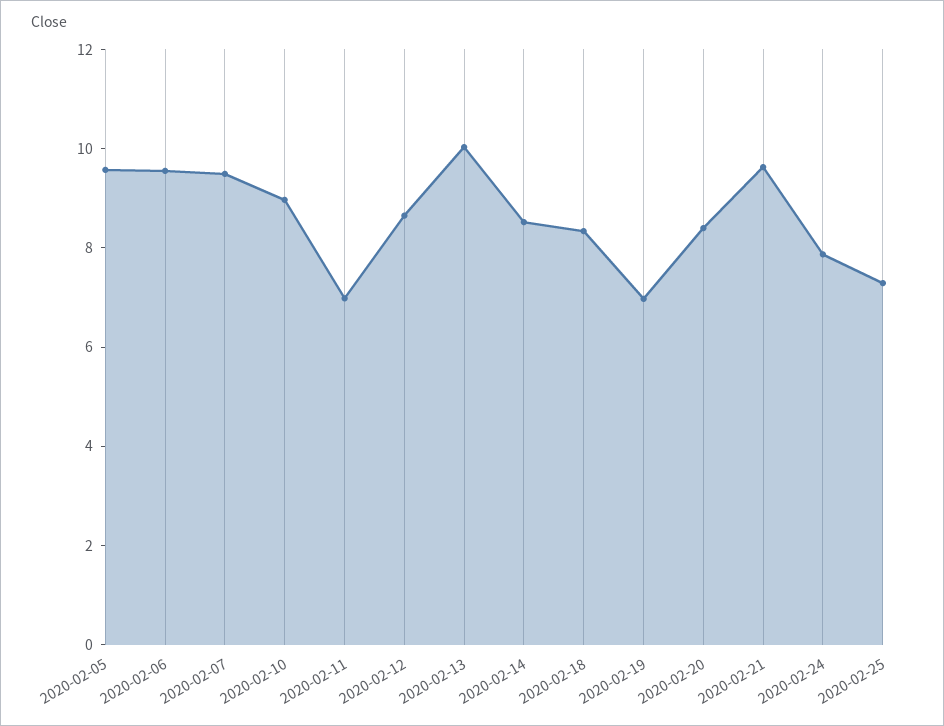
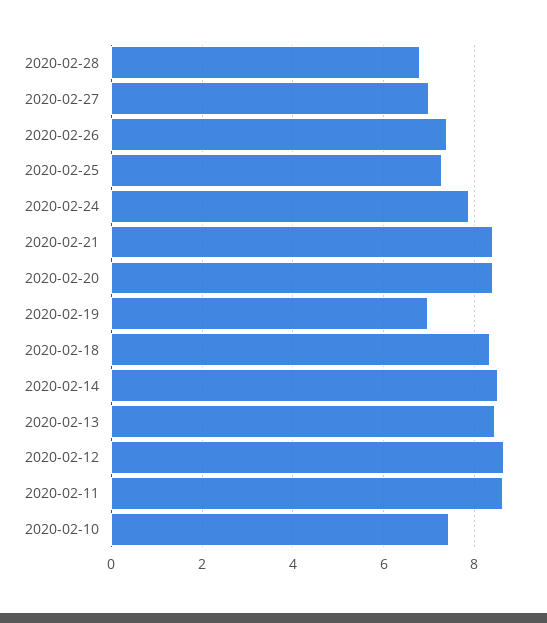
2020-02-05: 9.5 -> none
2020-02-06: 9.5 -> none
2020-02-07: 9.5 -> none
2020-02-10: 9 -> 7.4
2020-02-11: 7 -> 8.6
2020-02-13: 10 -> 8.4
2020-02-21: 9.5 -> 8.4
2020-02-28: none -> 6.8
2020-02-27: none -> 7
2020-02-26: none -> 7.4

